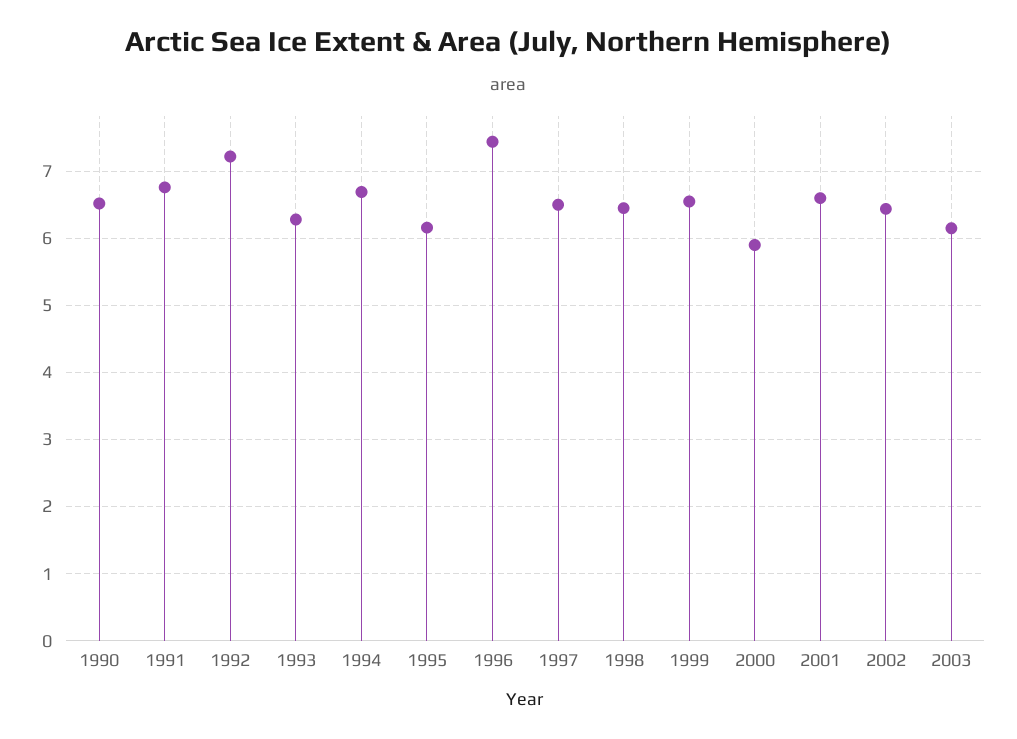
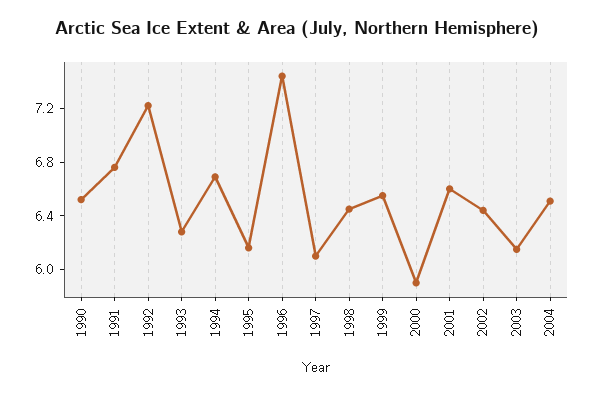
1997: 6.5 -> 6.1
2004: none -> 6.5

